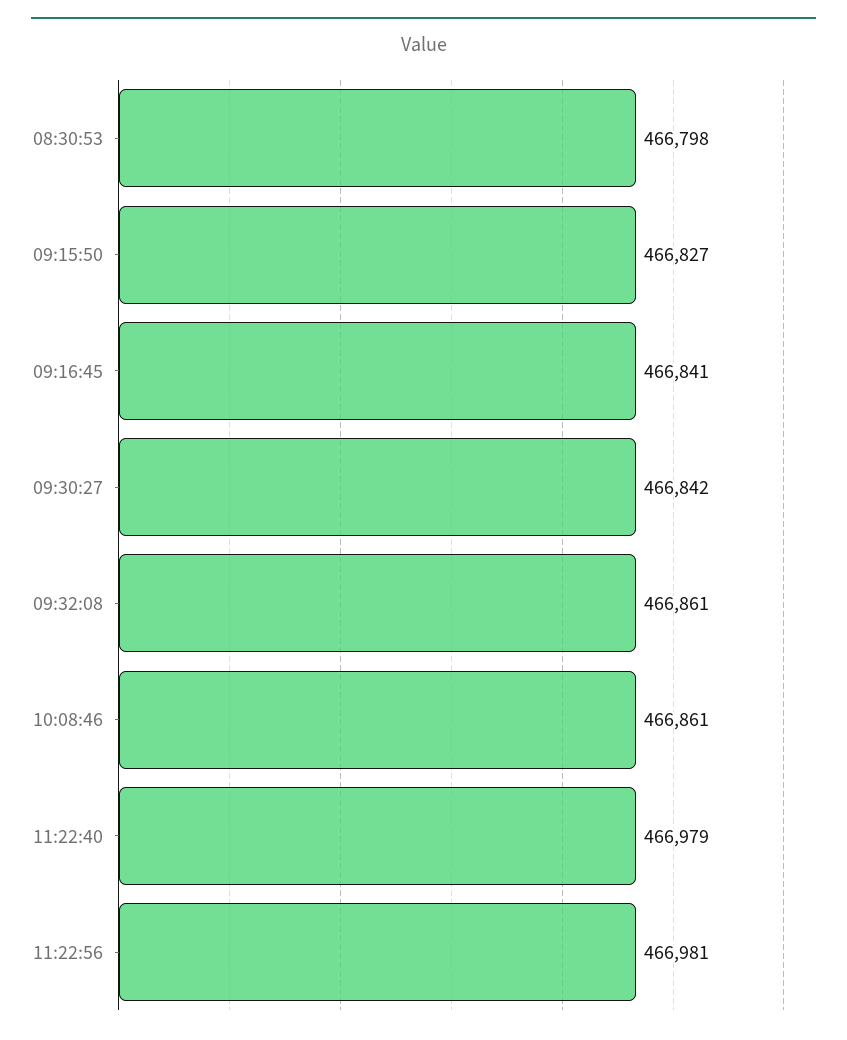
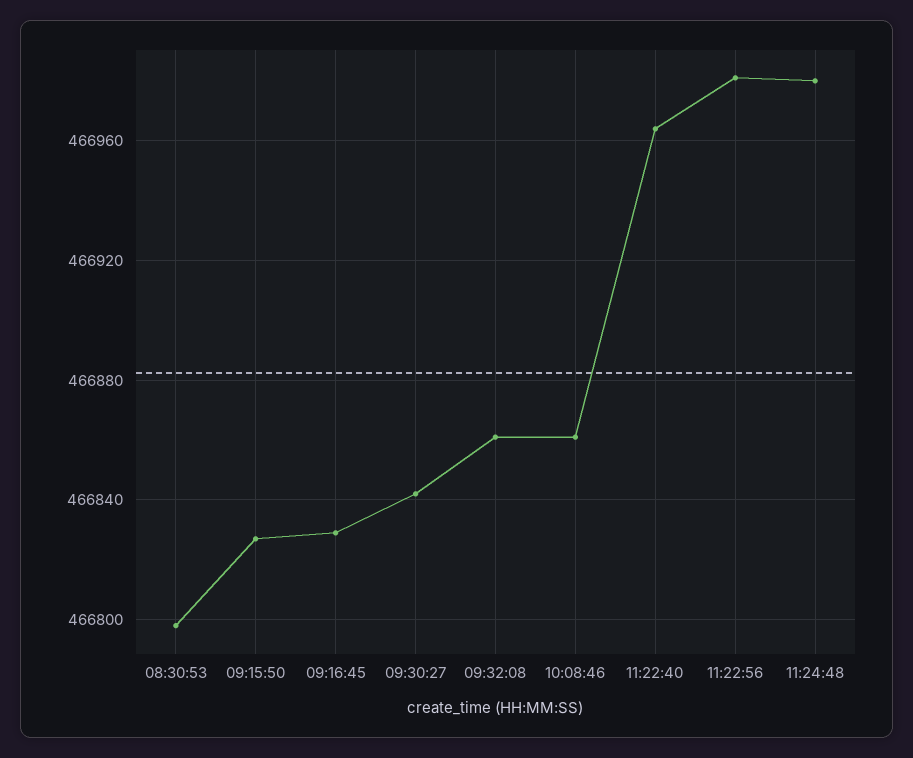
09:16:45: 466841 -> 466830
11:22:40: 466979 -> 466965
11:24:48: none -> 466980

